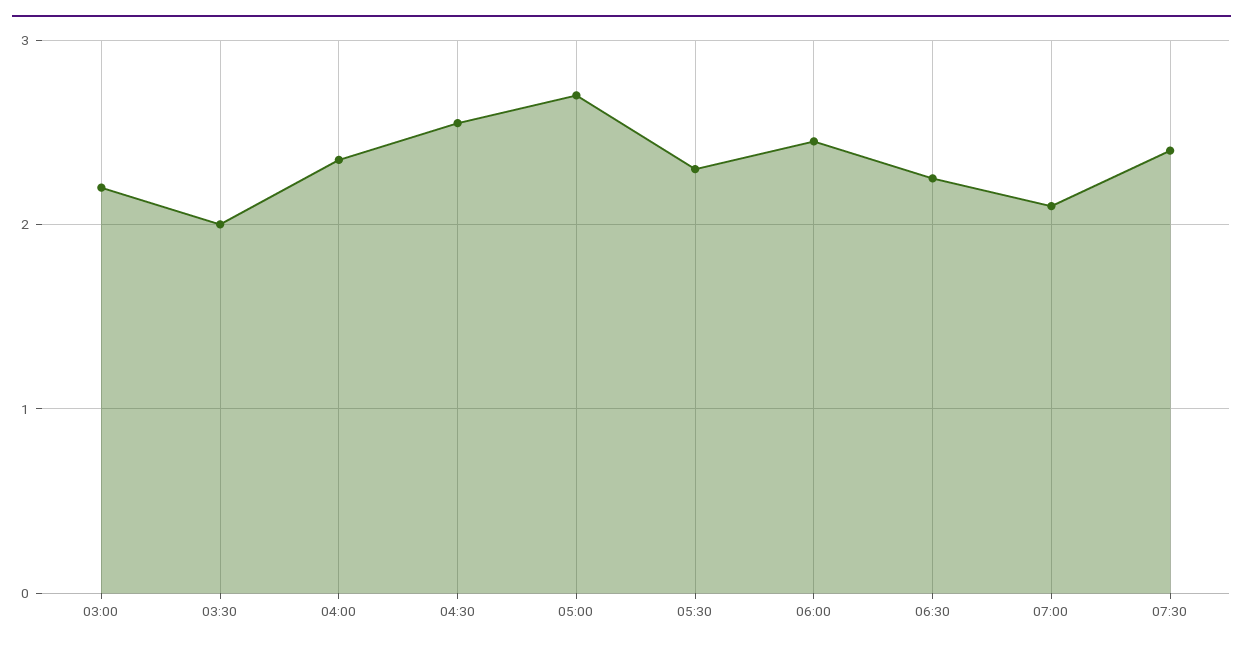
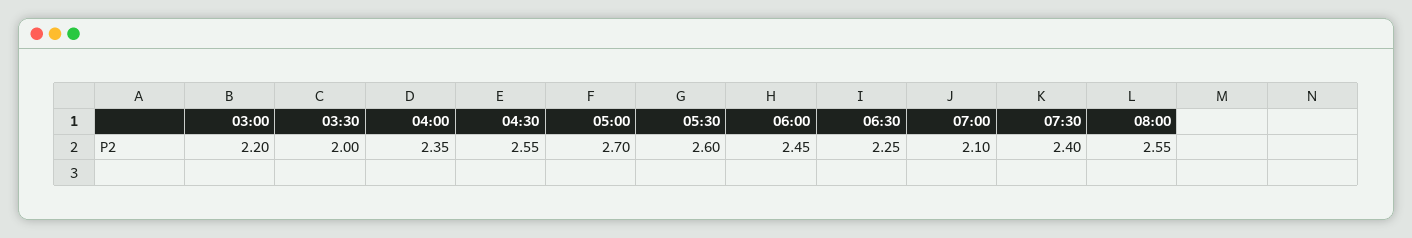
05:30: 2.3 -> 2.6
08:00: none -> 2.55

